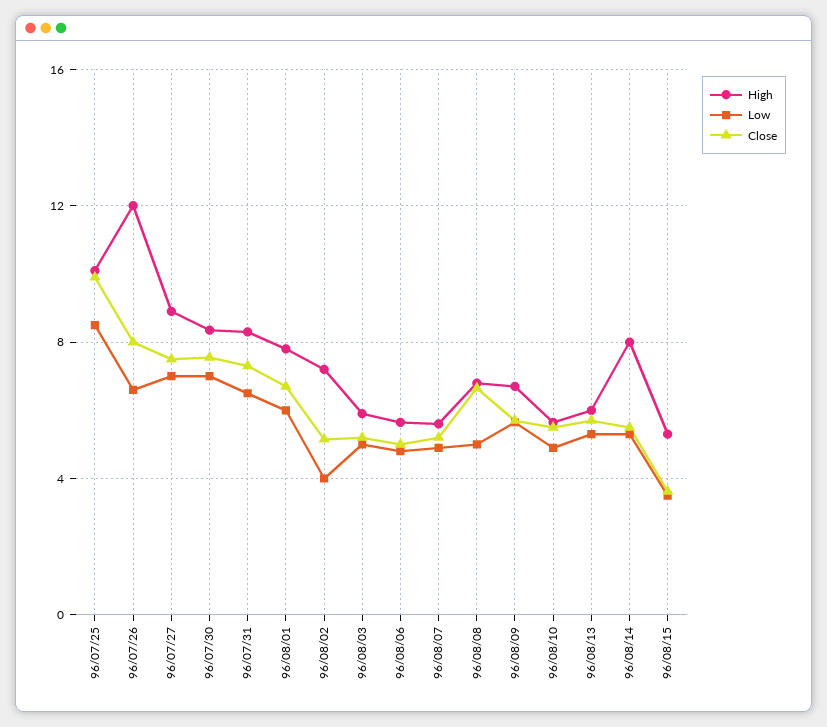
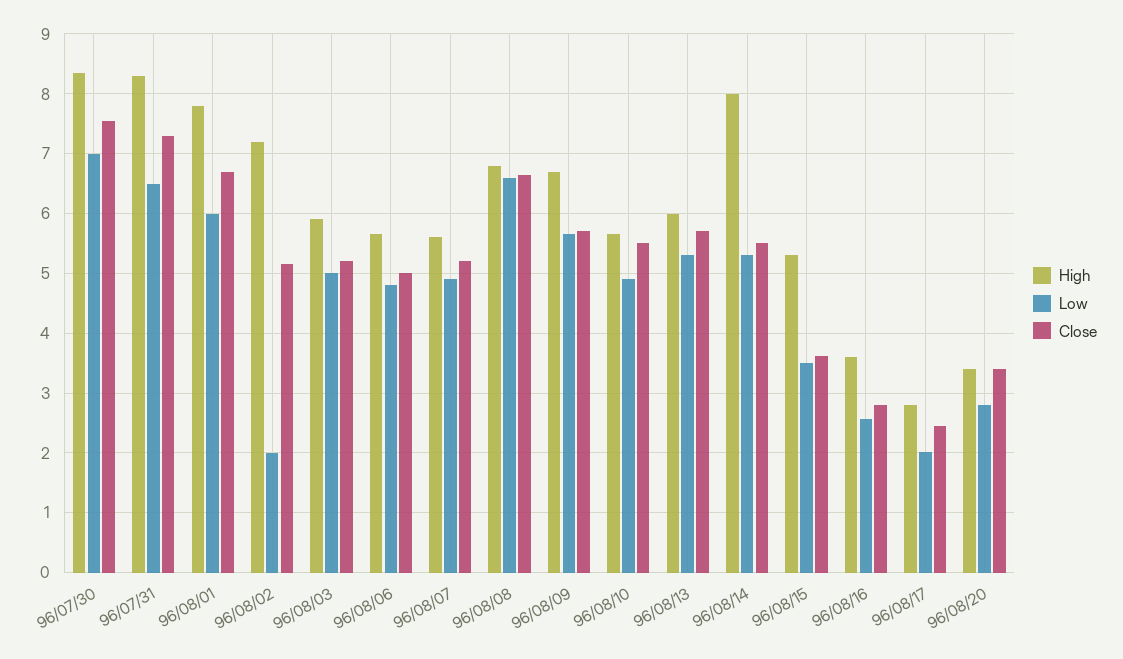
High, 96/07/25: 10 -> none
Low, 96/07/25: 8.5 -> none
Close, 96/07/25: 10 -> none
High, 96/07/26: 12 -> none
Low, 96/07/26: 6.5 -> none
Close, 96/07/26: 8 -> none
High, 96/07/27: 9 -> none
Low, 96/07/27: 7 -> none
Close, 96/07/27: 7.5 -> none
Low, 96/08/02: 4 -> 2
Low, 96/08/08: 5 -> 6.6
High, 96/08/16: none -> 3.6
Low, 96/08/16: none -> 2.6
Close, 96/08/16: none -> 2.8
High, 96/08/17: none -> 2.8
Low, 96/08/17: none -> 2
Close, 96/08/17: none -> 2.4
High, 96/08/20: none -> 3.4
Low, 96/08/20: none -> 2.8
Close, 96/08/20: none -> 3.4

